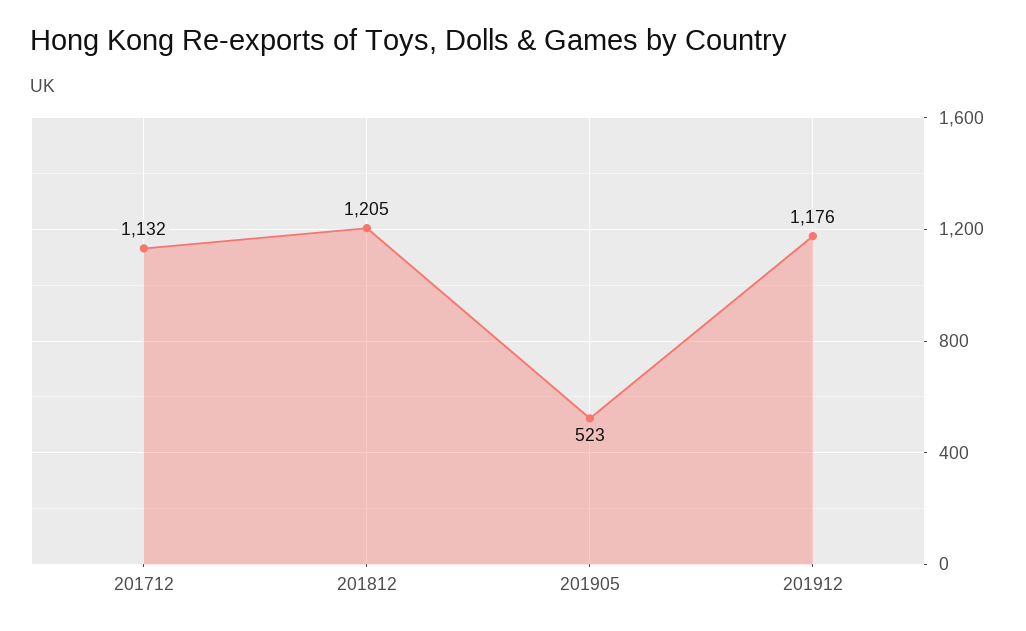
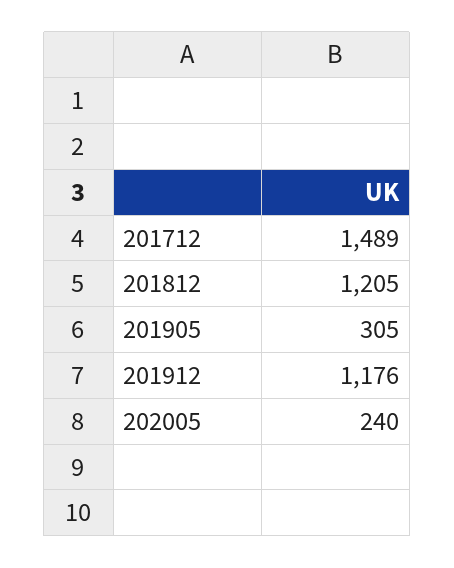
201712: 1132 -> 1489
201905: 523 -> 305
202005: none -> 240

